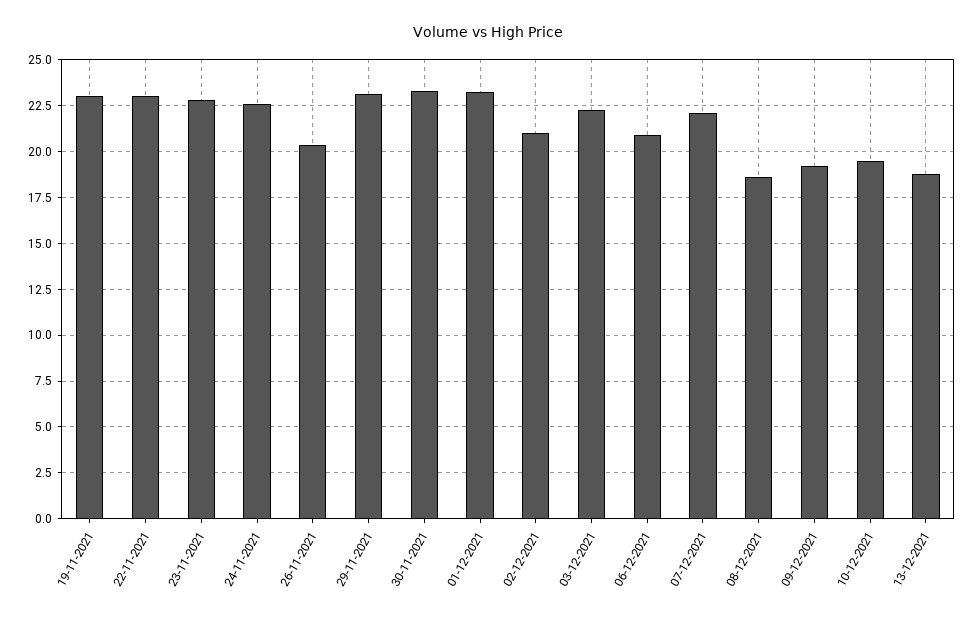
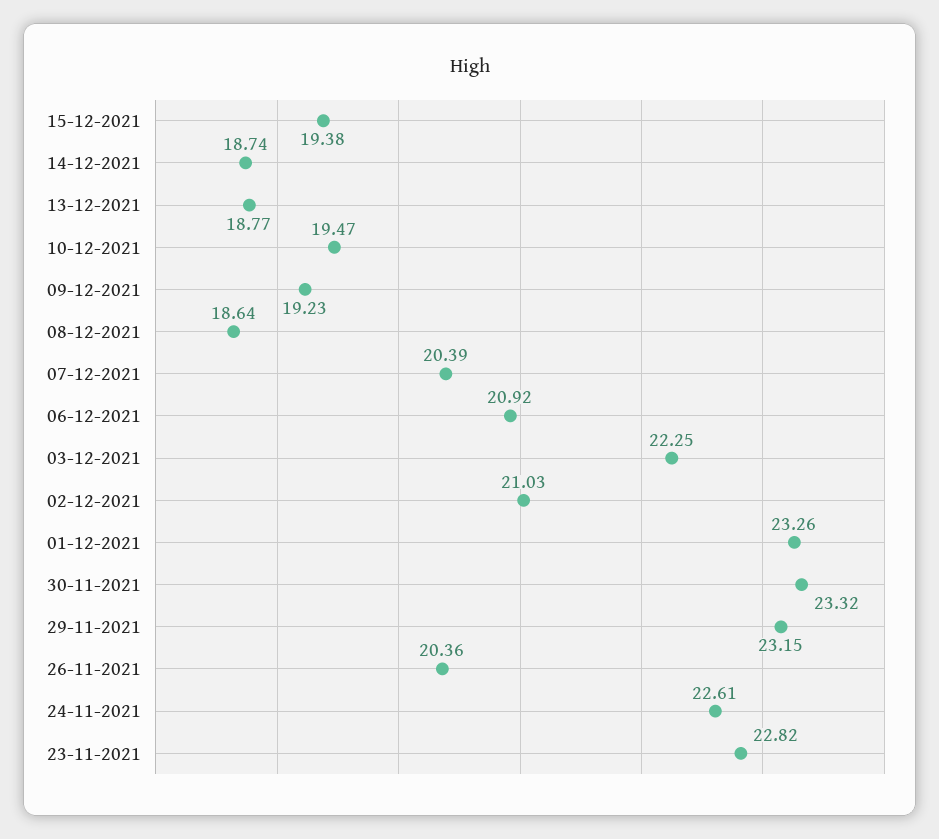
19-11-2021: 23 -> none
22-11-2021: 23 -> none
07-12-2021: 22 -> 20.39
15-12-2021: none -> 19.38
14-12-2021: none -> 18.74

